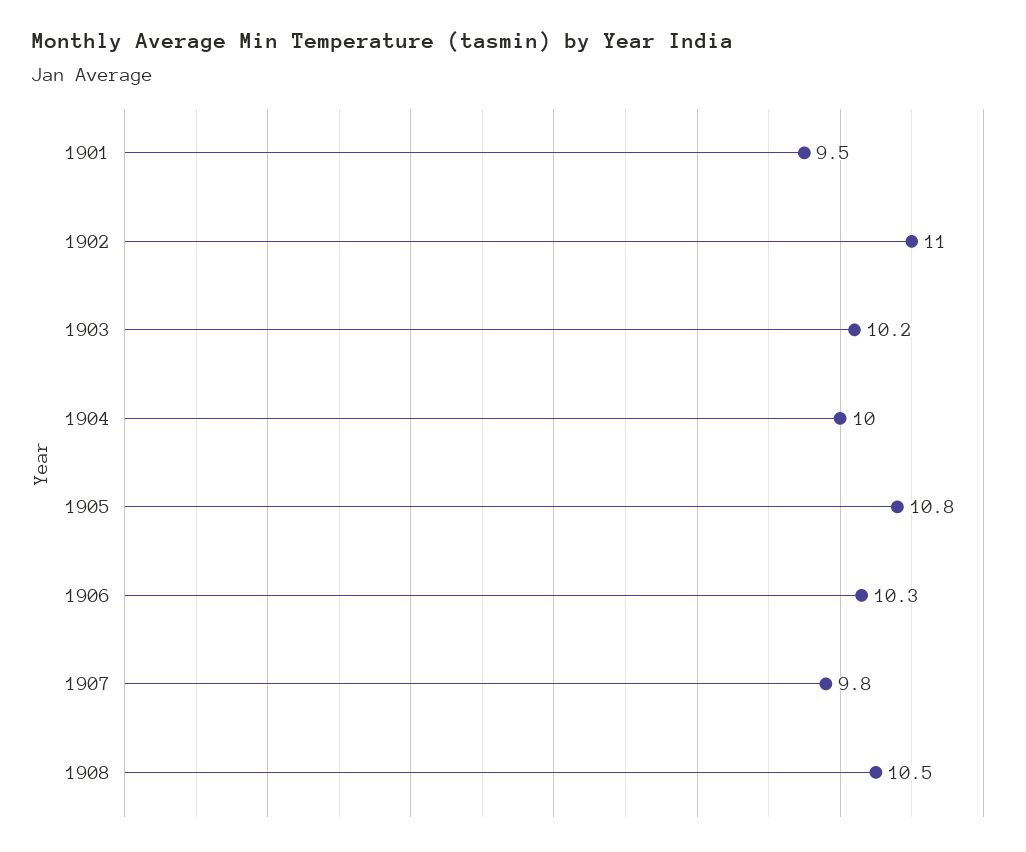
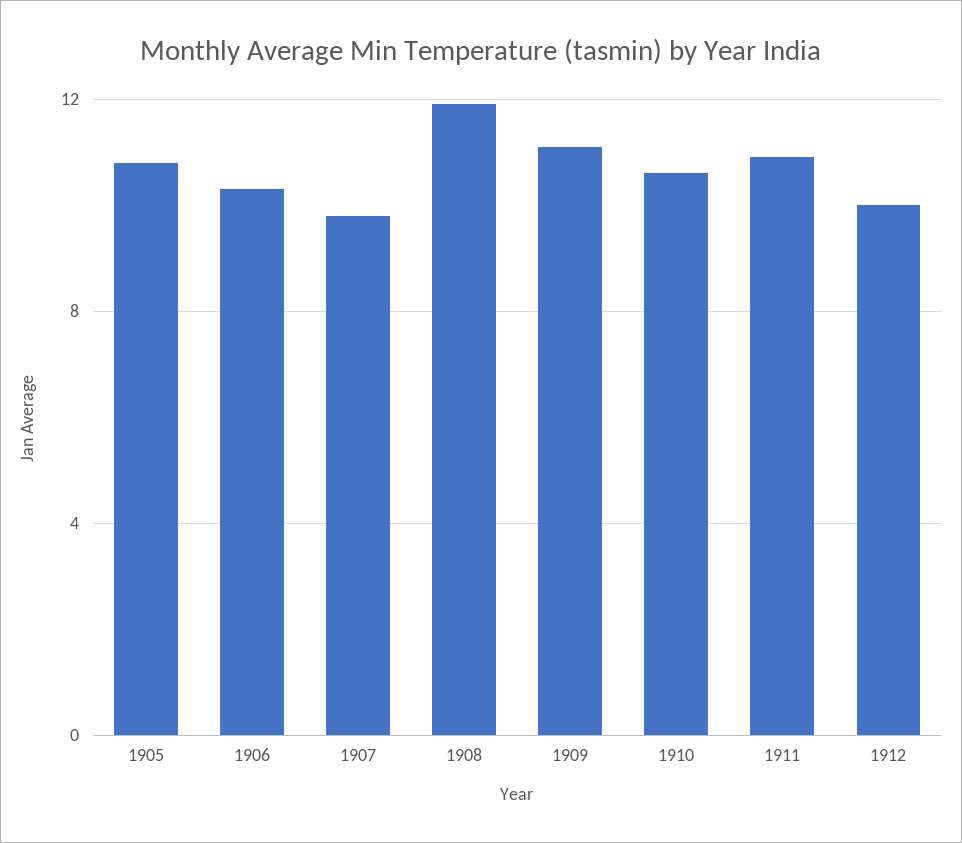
1901: 9.5 -> none
1902: 11 -> none
1903: 10.2 -> none
1904: 10 -> none
1908: 10.5 -> 12
1909: none -> 11
1910: none -> 10.5
1911: none -> 11
1912: none -> 10

